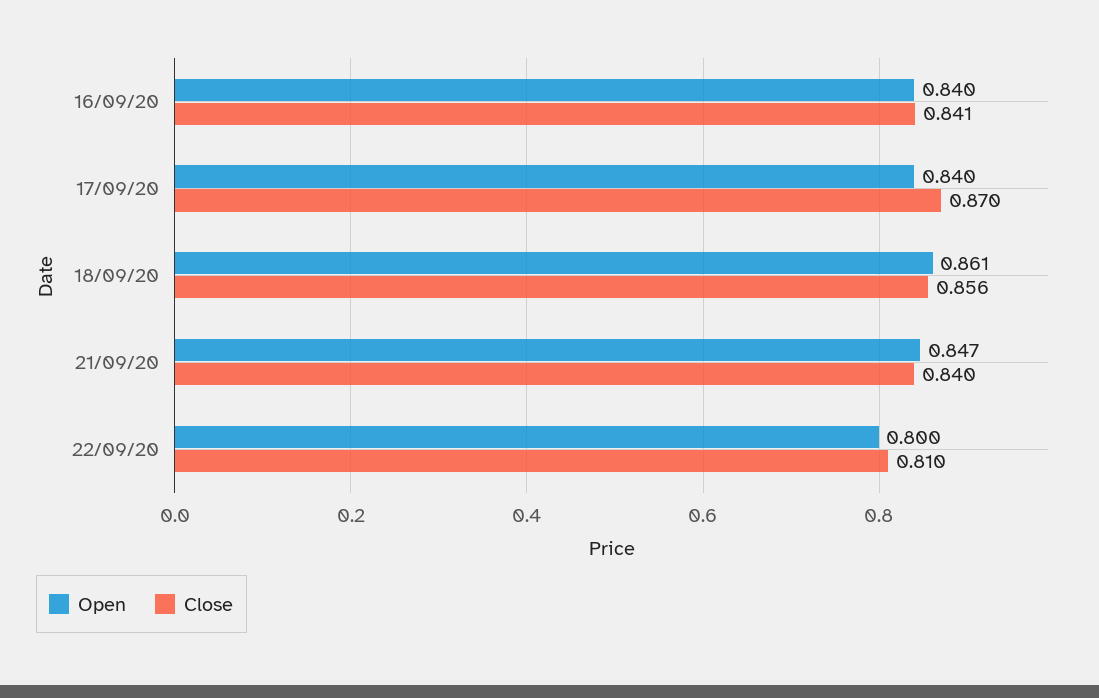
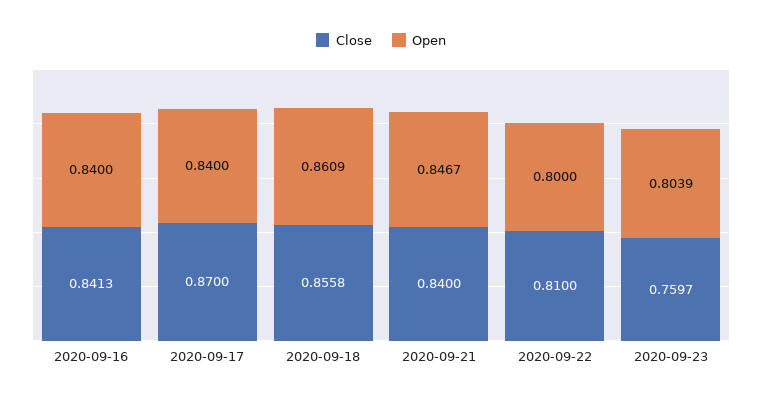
Close, 2020-09-23: none -> 0.7597
Open, 2020-09-23: none -> 0.8039

